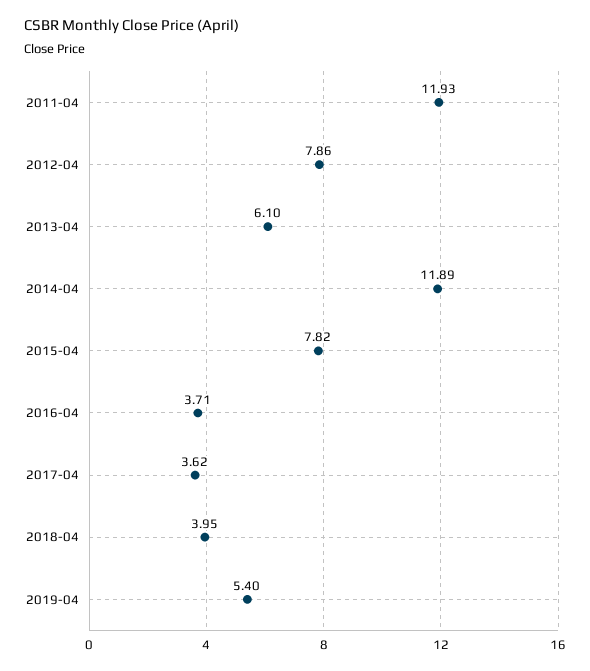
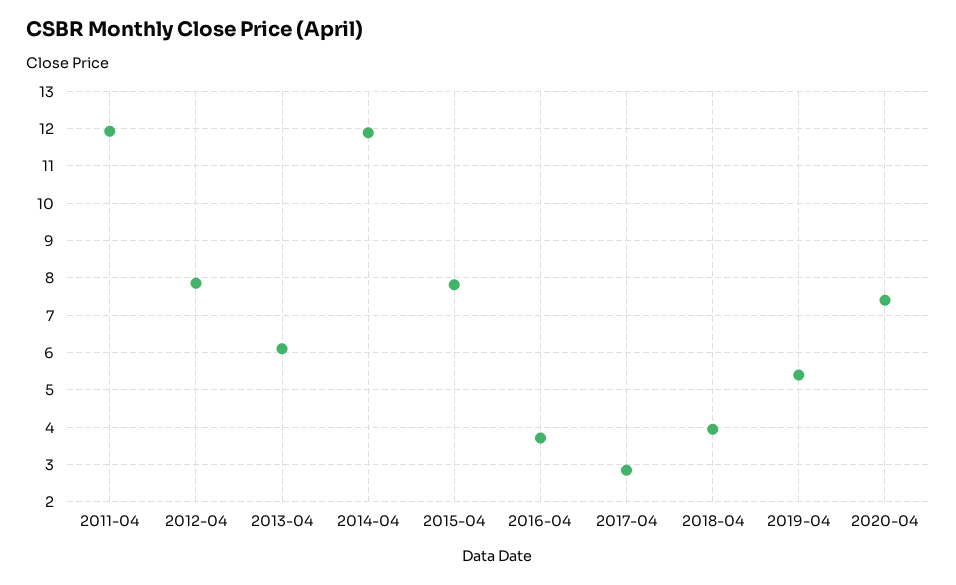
2017-04: 3.62 -> 2.8
2020-04: none -> 7.4

